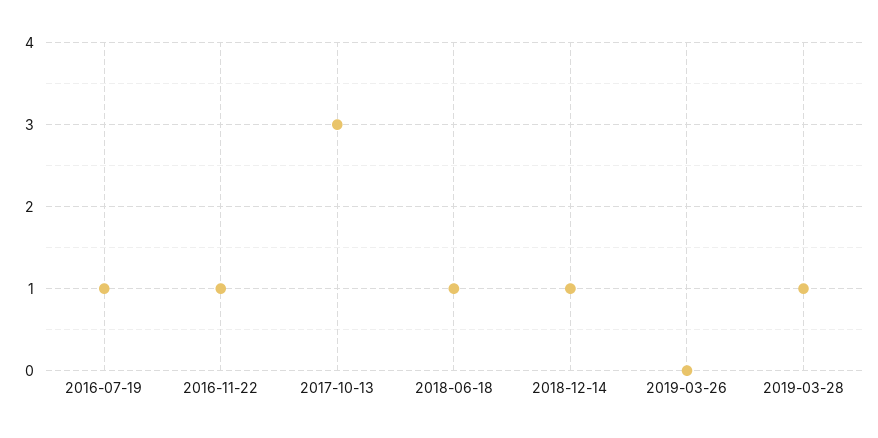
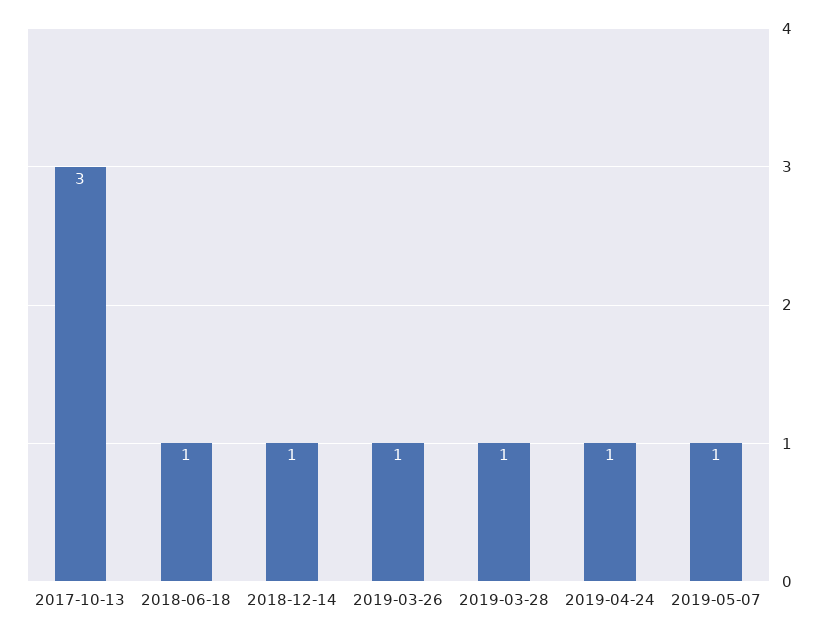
2016-07-19: 1 -> none
2016-11-22: 1 -> none
2019-03-26: 0 -> 1
2019-04-24: none -> 1
2019-05-07: none -> 1

